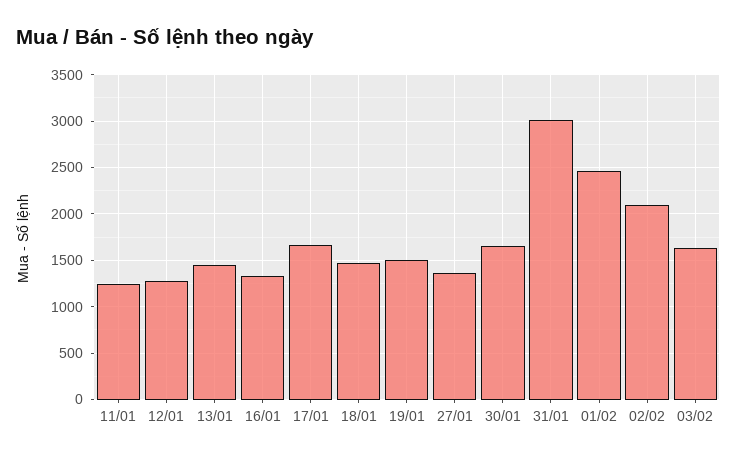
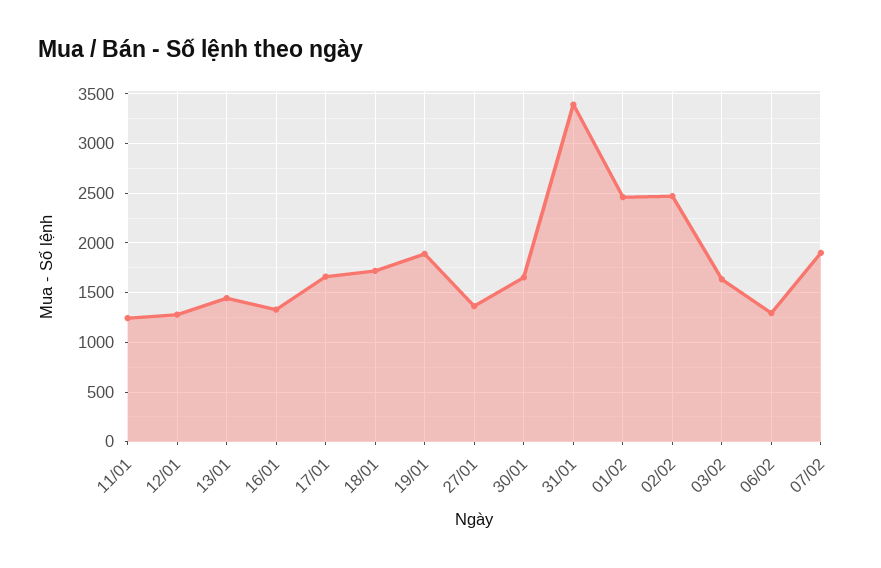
18/01: 1500 -> 1700
19/01: 1500 -> 1900
31/01: 3000 -> 3400
02/02: 2100 -> 2500
06/02: none -> 1300
07/02: none -> 1900

